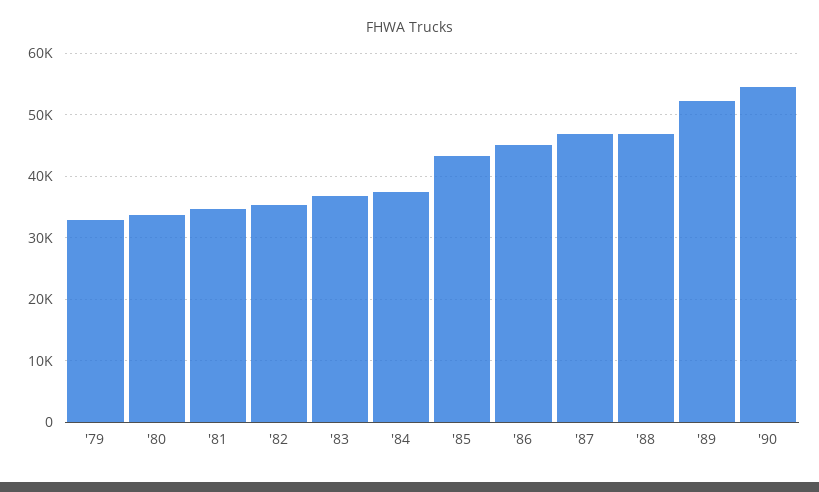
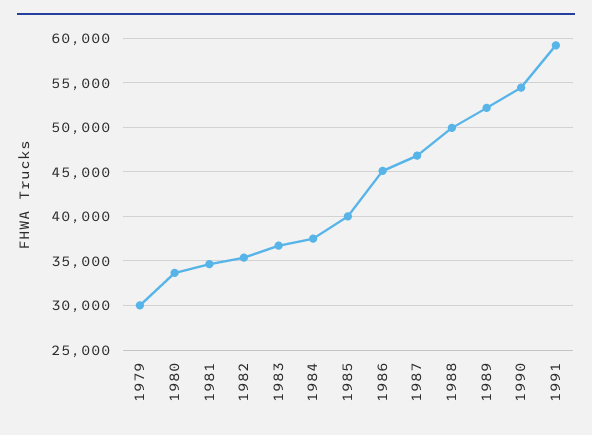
'79: 33000 -> 30000
'85: 43000 -> 40000
'88: 47000 -> 50000
1991: none -> 59000

